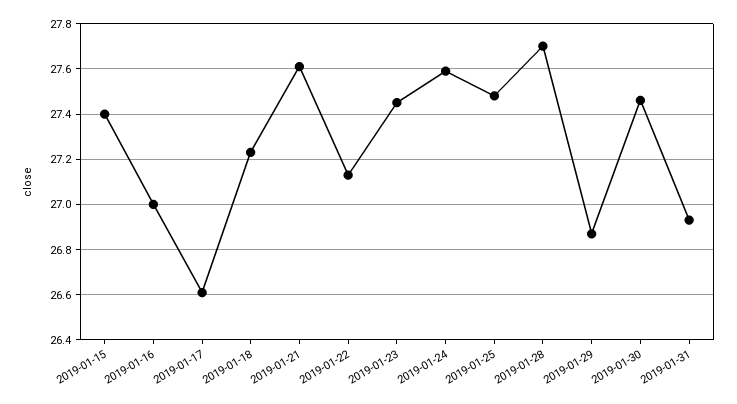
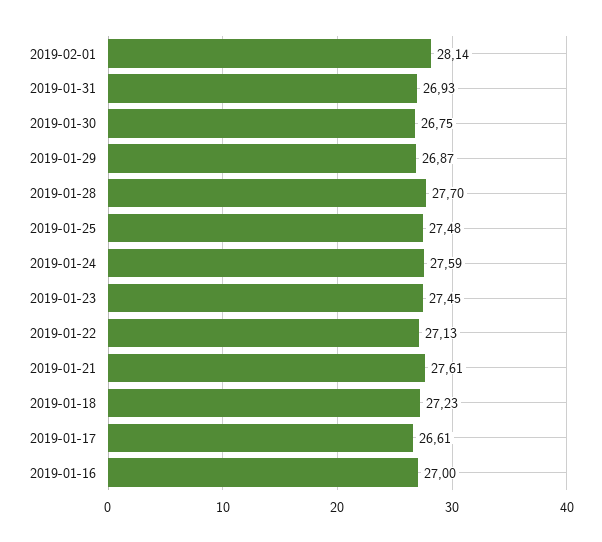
2019-01-15: 27.4 -> none
2019-01-30: 27.45 -> 26.75
2019-02-01: none -> 28.14

